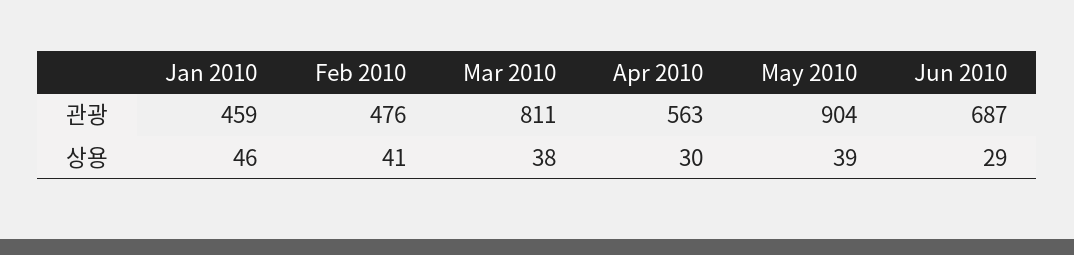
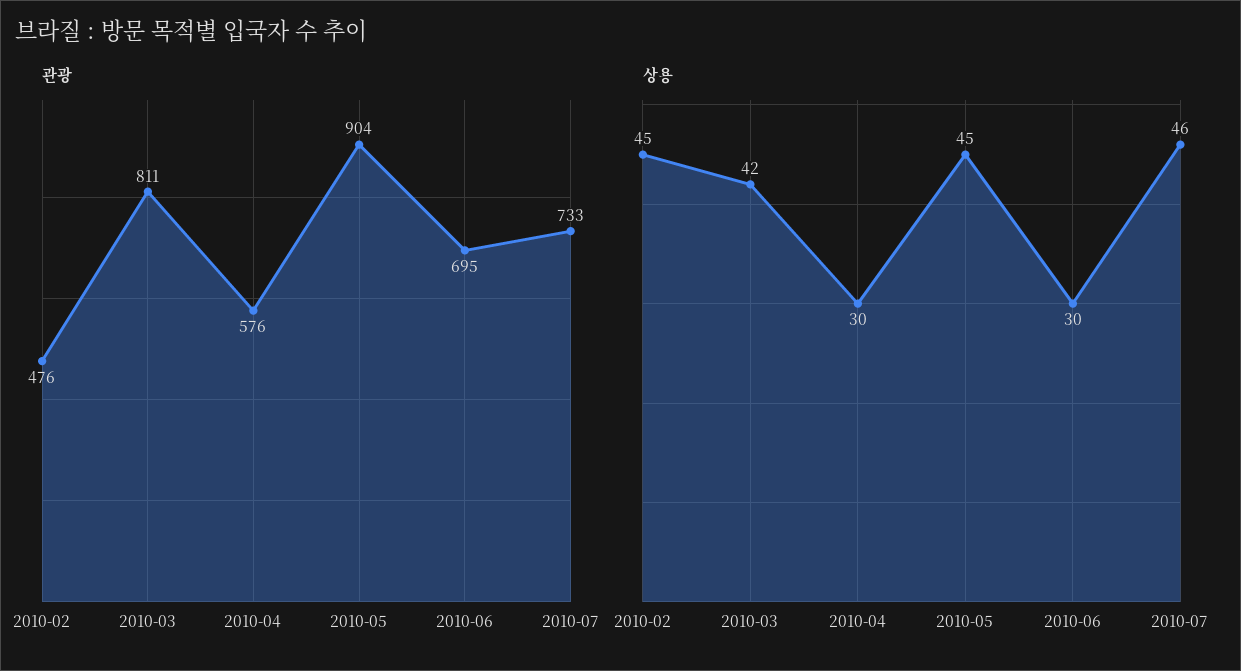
관광, Jan 2010: 459 -> none
관광, Apr 2010: 563 -> 576
관광, Jun 2010: 687 -> 695
상용, Jan 2010: 46 -> none
상용, Feb 2010: 41 -> 45
상용, Mar 2010: 38 -> 42
상용, May 2010: 39 -> 45
상용, Jun 2010: 29 -> 30
관광, 2010-07: none -> 733
상용, 2010-07: none -> 46

